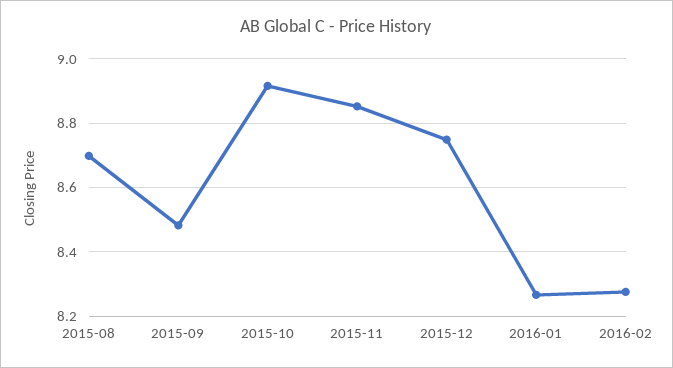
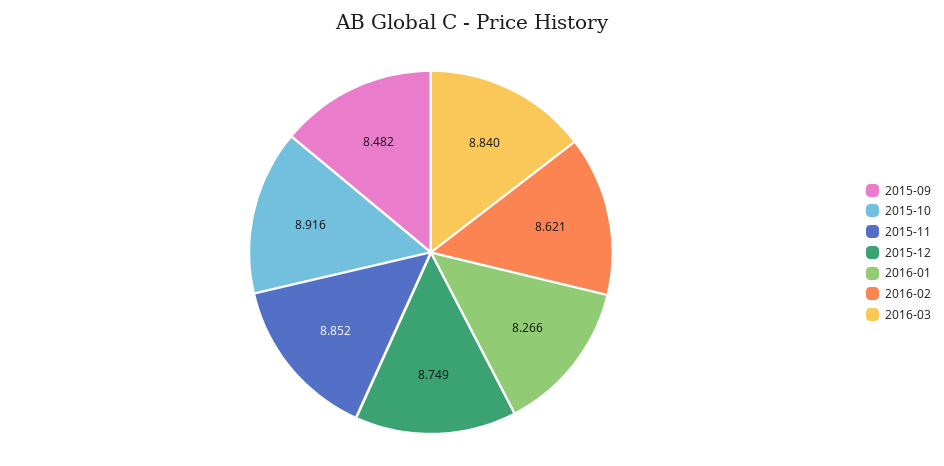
2015-08: 8.7 -> none
2016-02: 8.28 -> 8.621
2016-03: none -> 8.84

